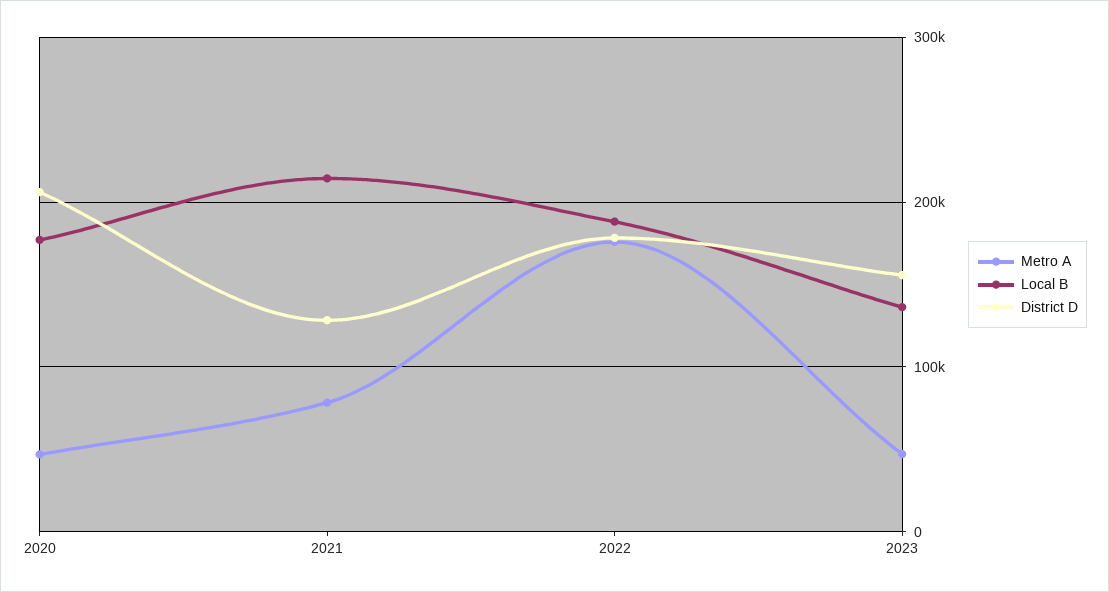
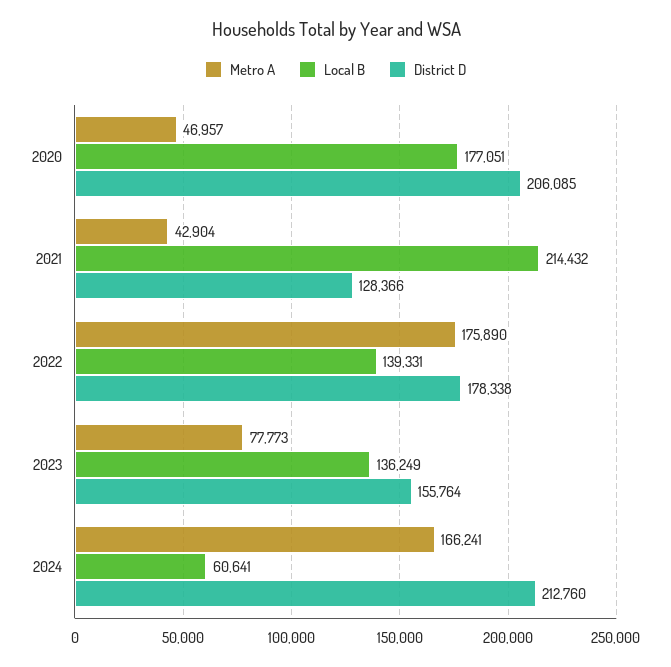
Metro A, 2021: 80000 -> 42904
Local B, 2022: 190000 -> 139331
Metro A, 2023: 50000 -> 77773
Metro A, 2024: none -> 166241
Local B, 2024: none -> 60641
District D, 2024: none -> 212760

